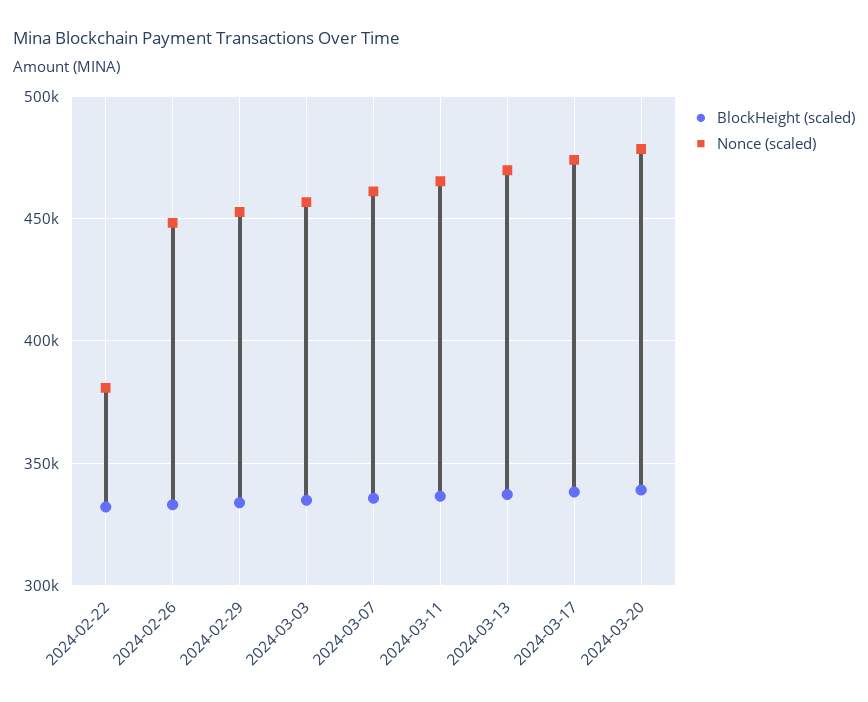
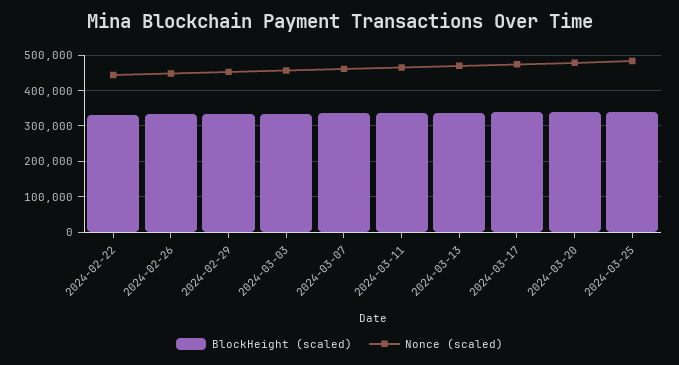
Nonce (scaled), 2024-02-22: 380000 -> 440000
BlockHeight (scaled), 2024-03-25: none -> 340000
Nonce (scaled), 2024-03-25: none -> 480000

